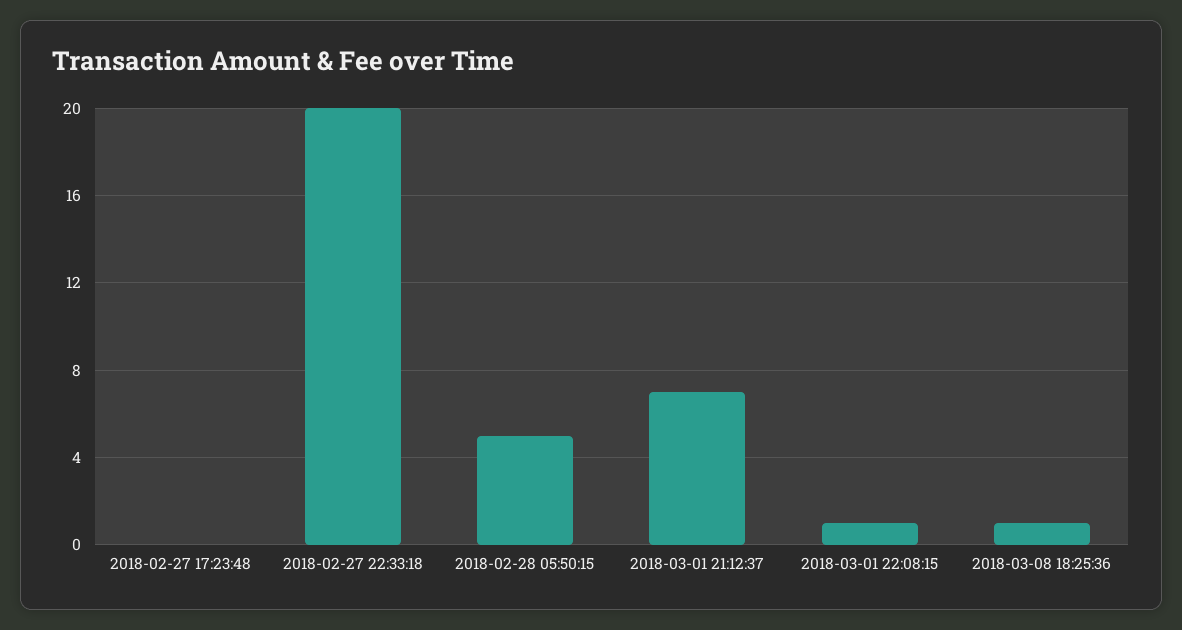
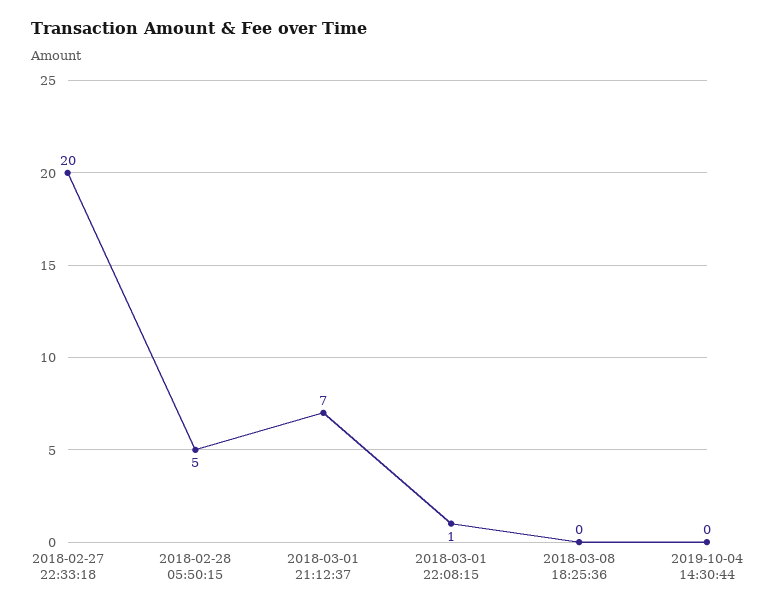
2018-02-27 17:23:48: 0 -> none
2018-03-08 18:25:36: 1 -> 0
2019-10-04 14:30:44: none -> 0

